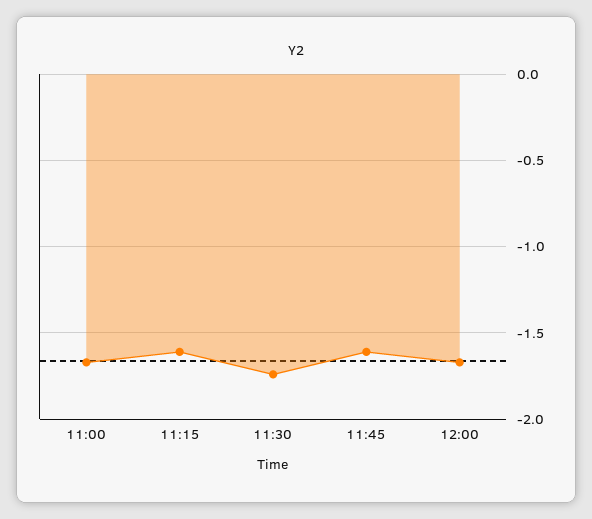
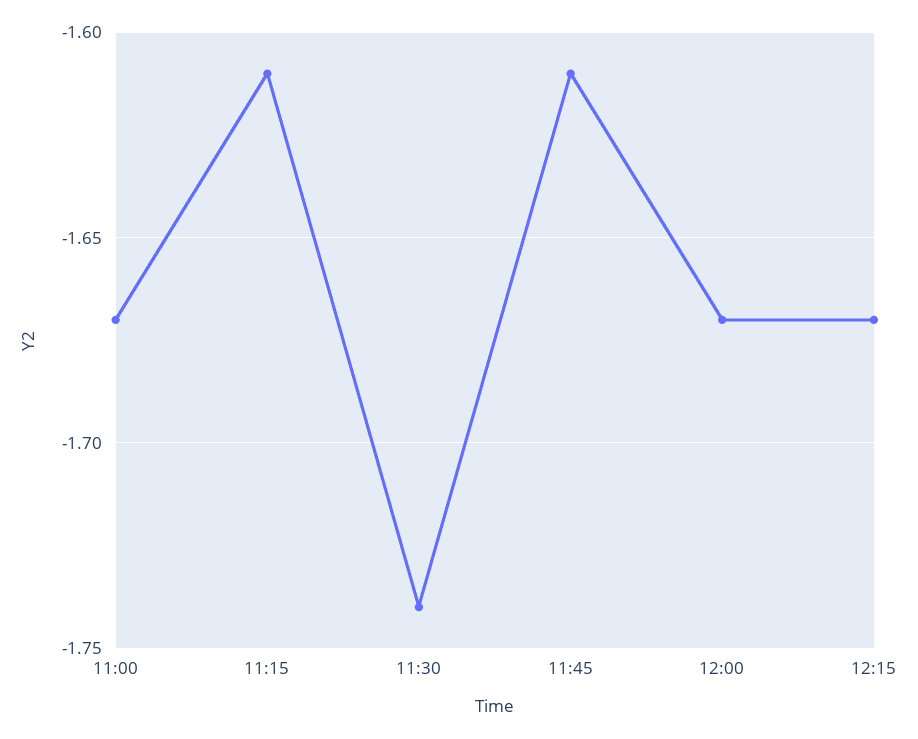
12:15: none -> -1.67

